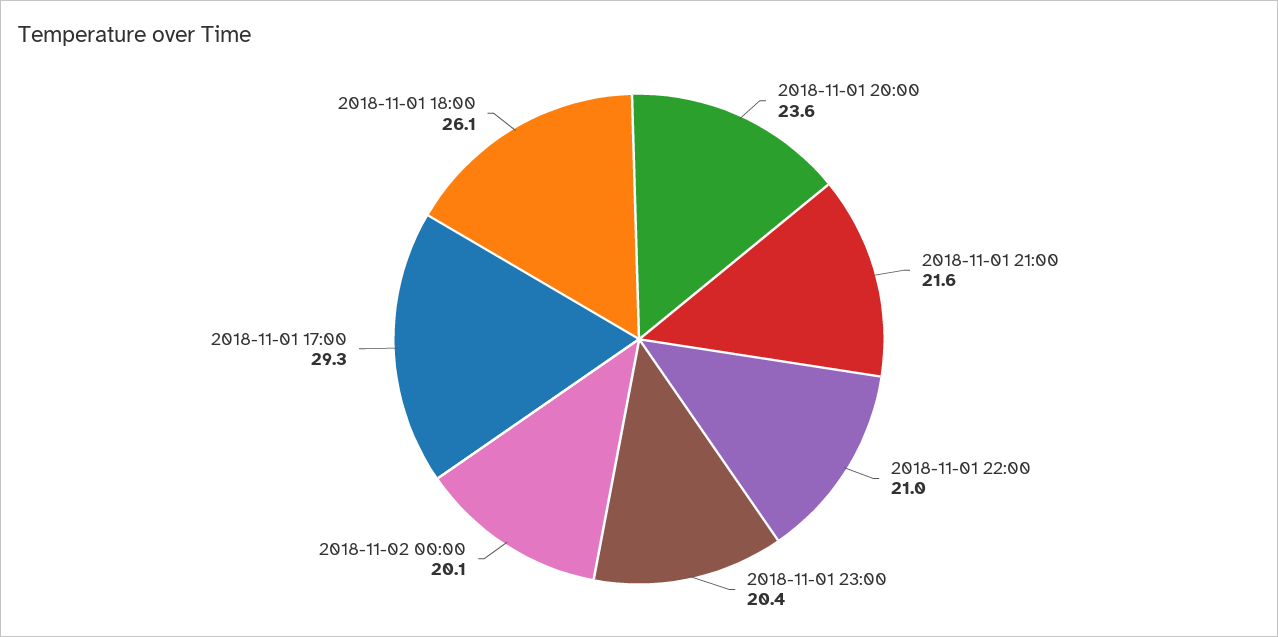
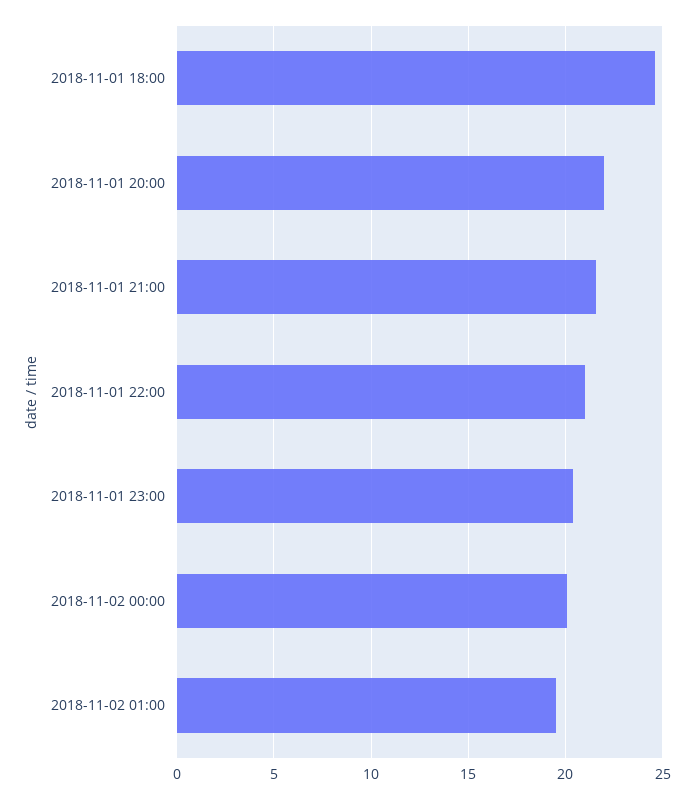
2018-11-01 20:00: 23.6 -> 22
2018-11-01 17:00: 29.3 -> none
2018-11-01 18:00: 26.1 -> 24.5
2018-11-02 01:00: none -> 19.5

